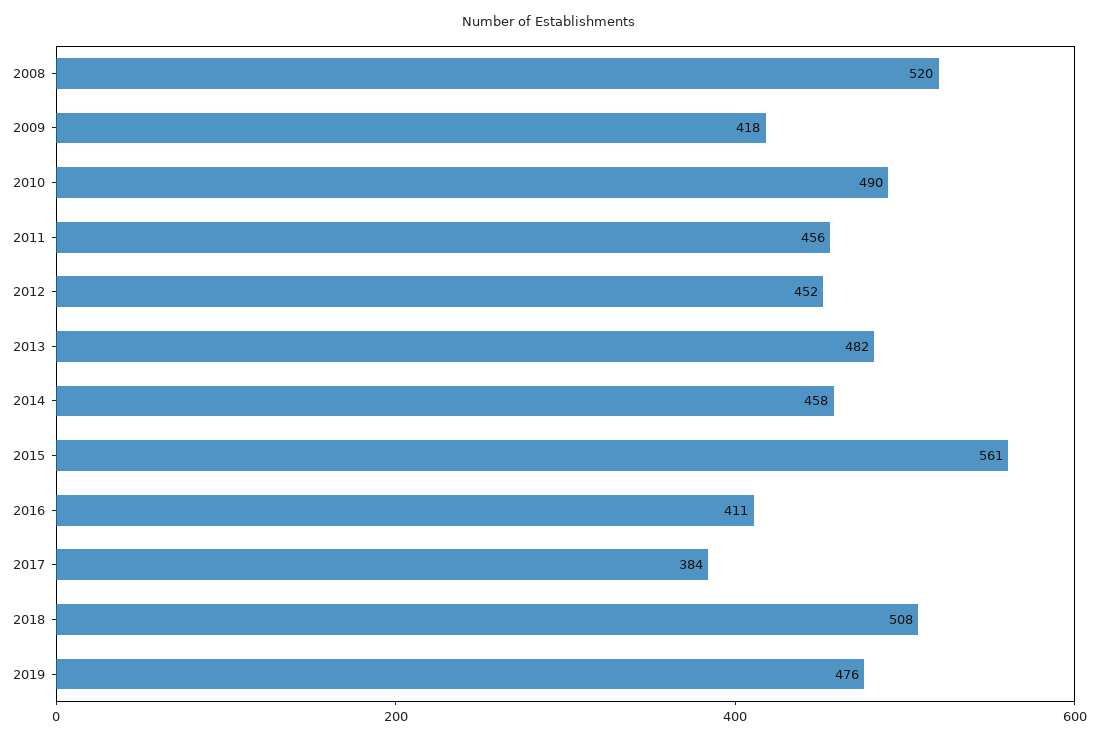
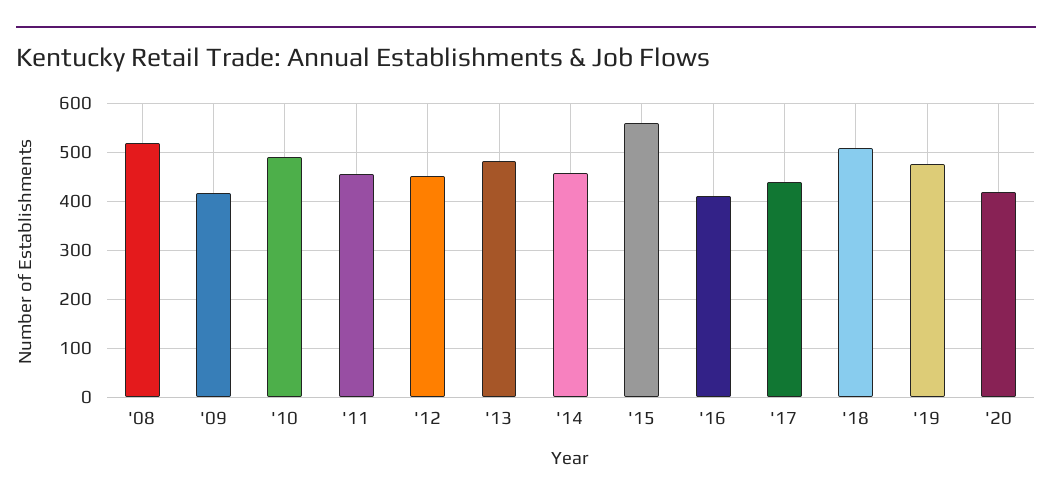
2017: 384 -> 440
'20: none -> 420

